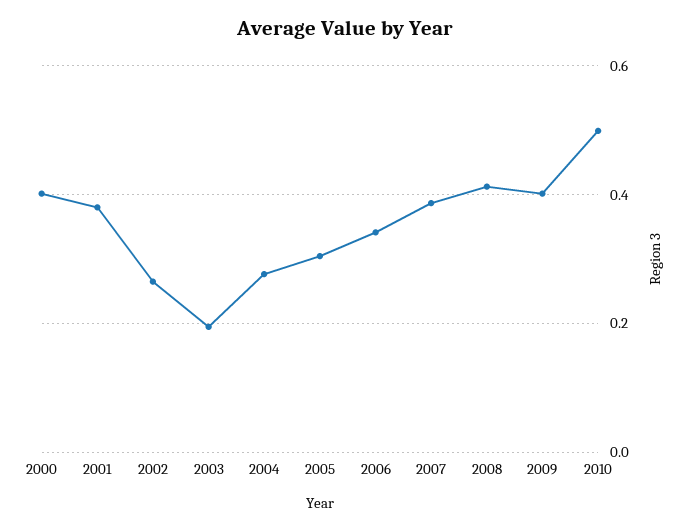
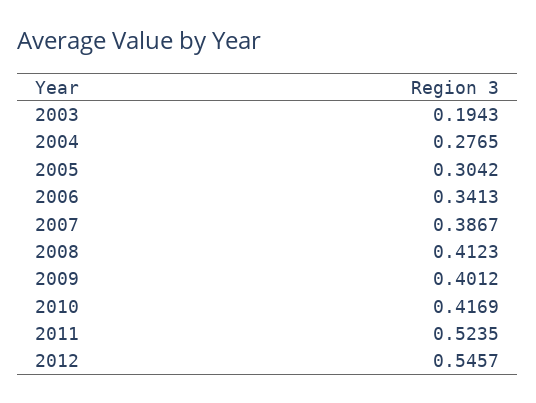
2000: 0.4 -> none
2001: 0.38 -> none
2002: 0.26 -> none
2010: 0.5 -> 0.4169
2011: none -> 0.5235
2012: none -> 0.5457

